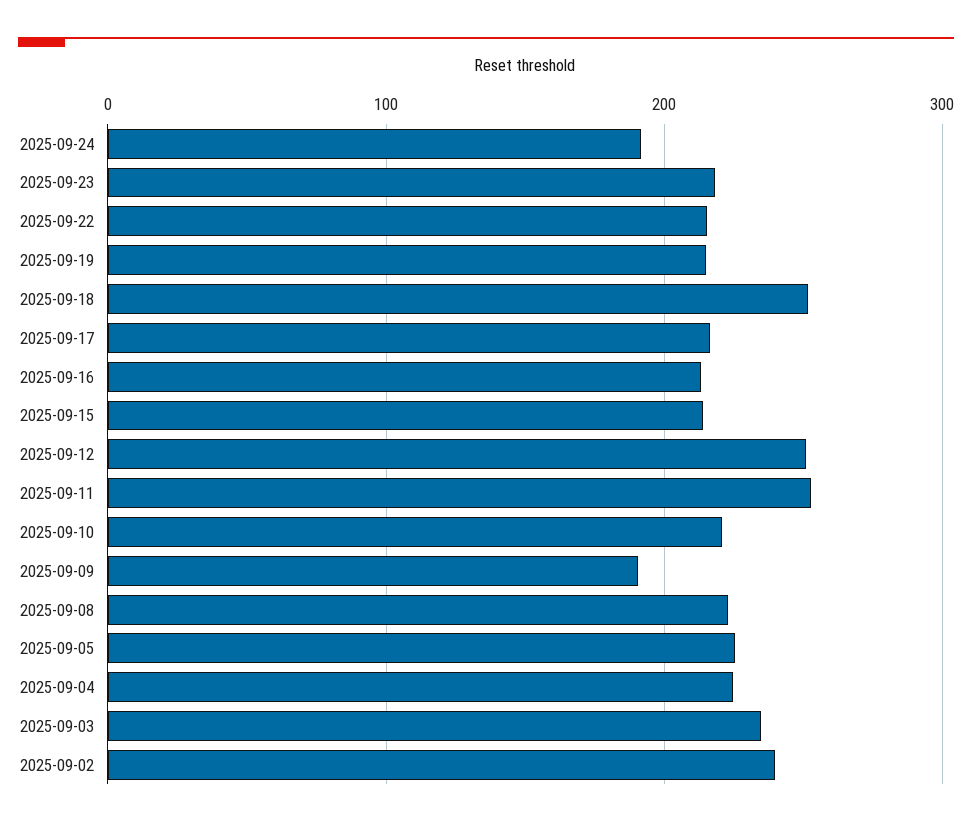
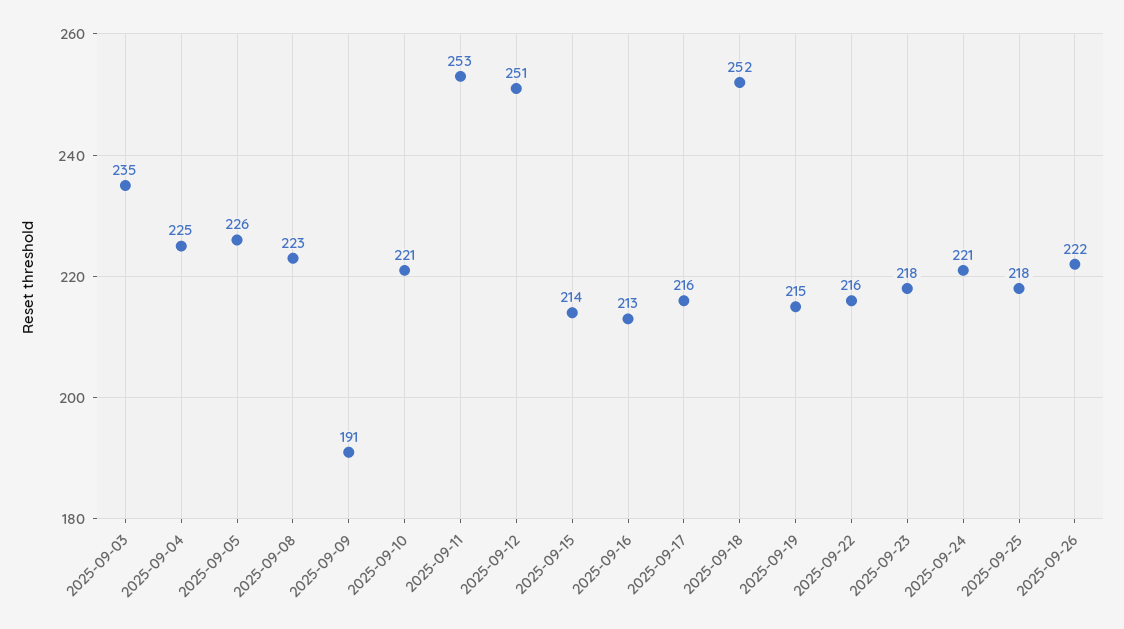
2025-09-24: 190 -> 221
2025-09-02: 240 -> none
2025-09-25: none -> 218
2025-09-26: none -> 222

